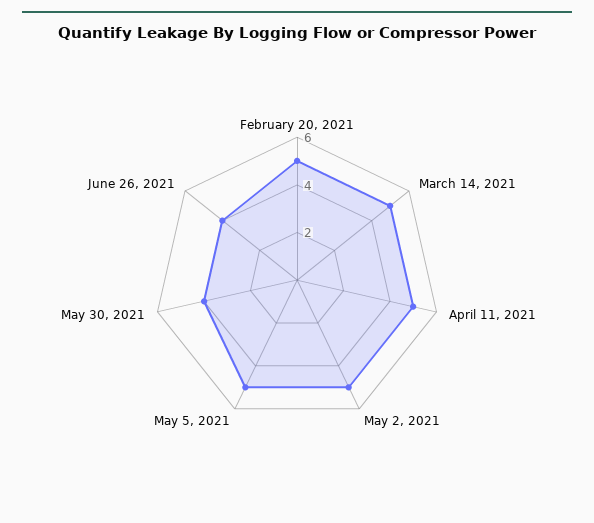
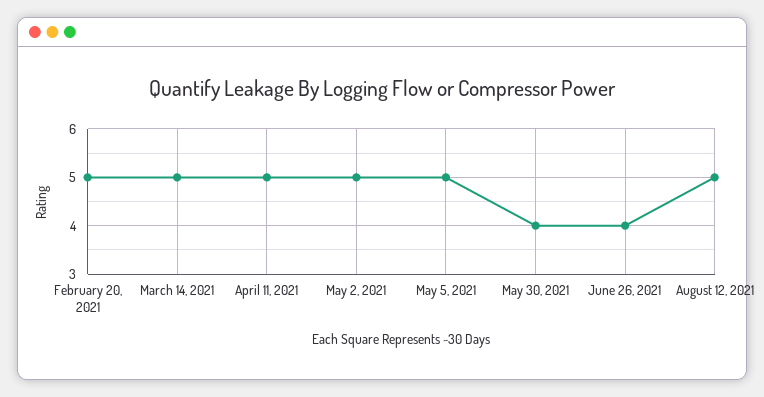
August 12, 2021: none -> 5

